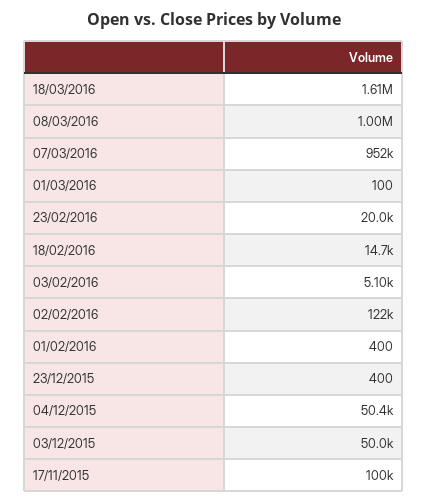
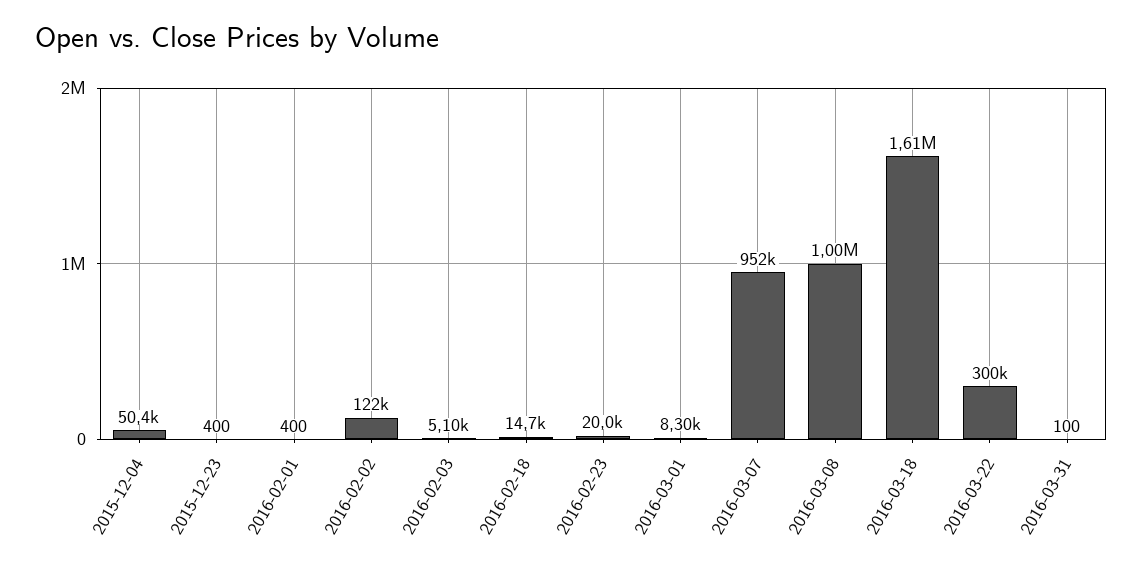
01/03/2016: 100 -> 8300
03/12/2015: 50000 -> none
17/11/2015: 100000 -> none
2016-03-22: none -> 300000
2016-03-31: none -> 100

